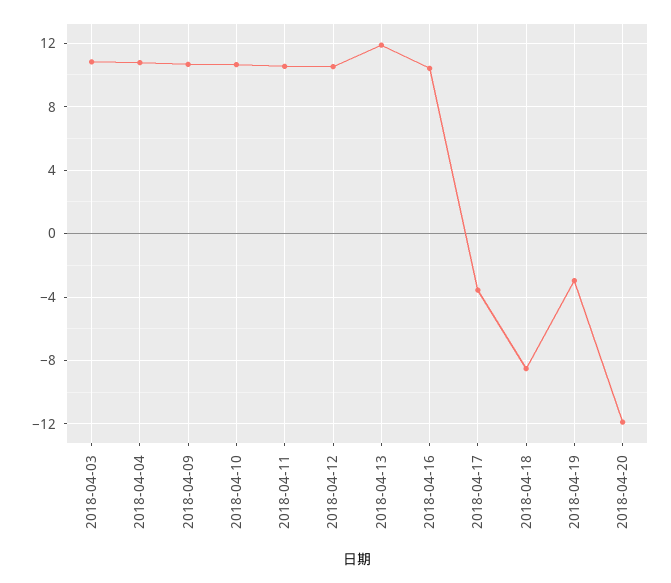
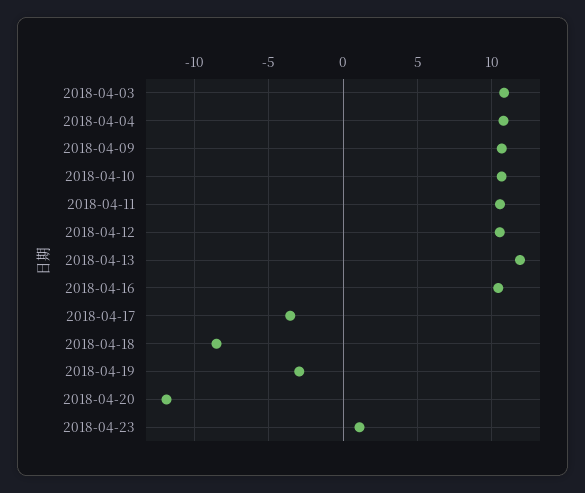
2018-04-23: none -> 1

